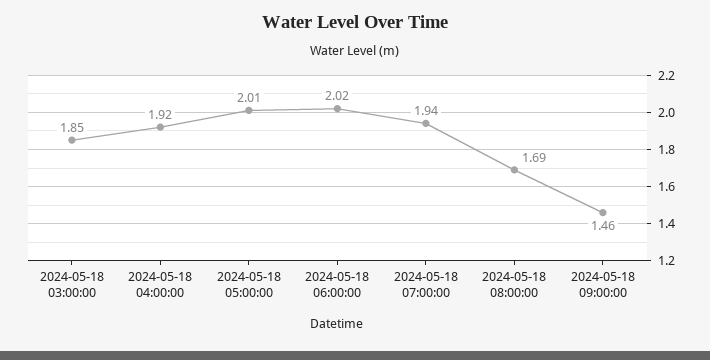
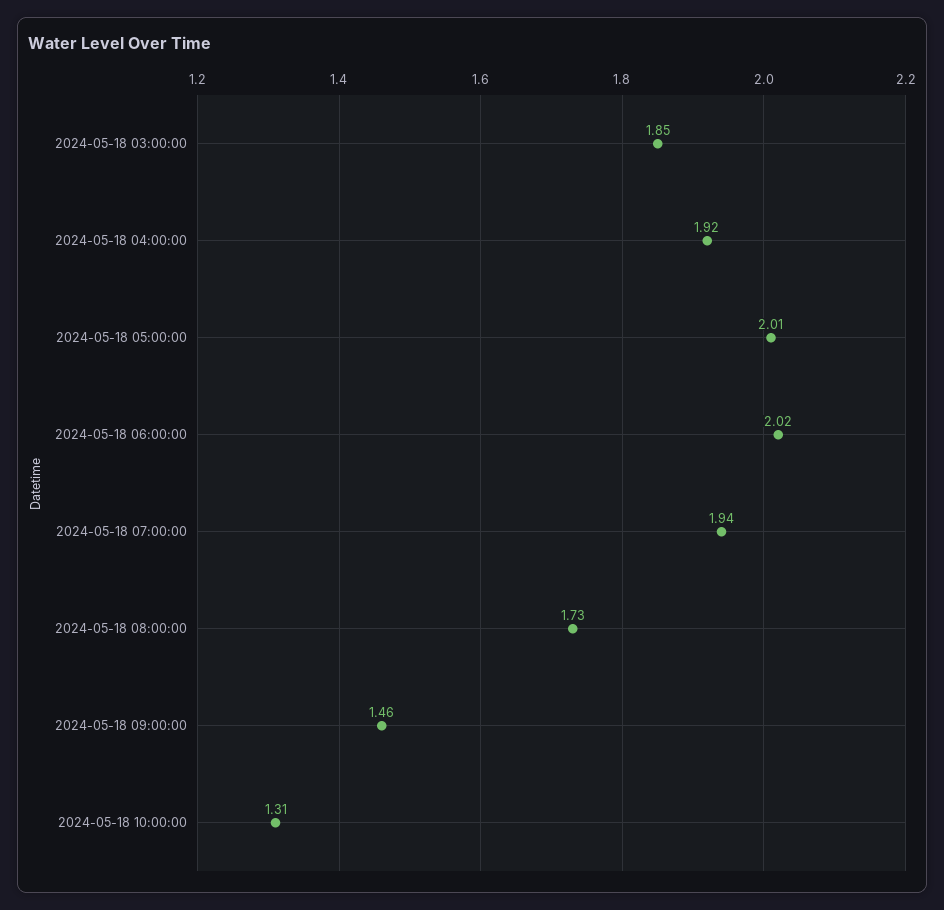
2024-05-18 08:00:00: 1.69 -> 1.73
2024-05-18 10:00:00: none -> 1.31

